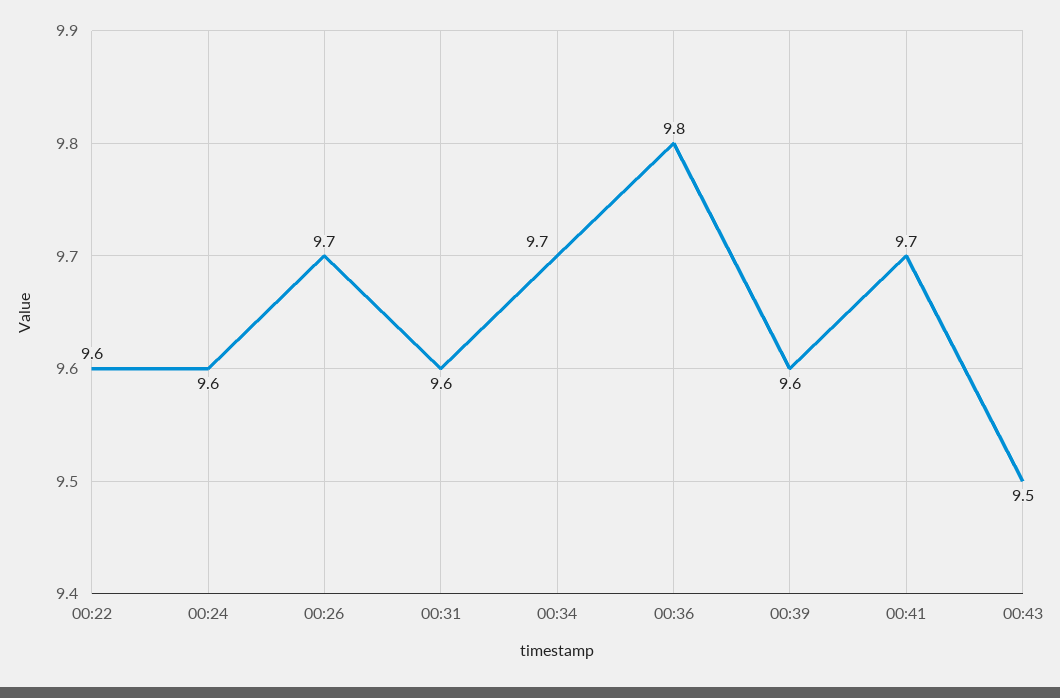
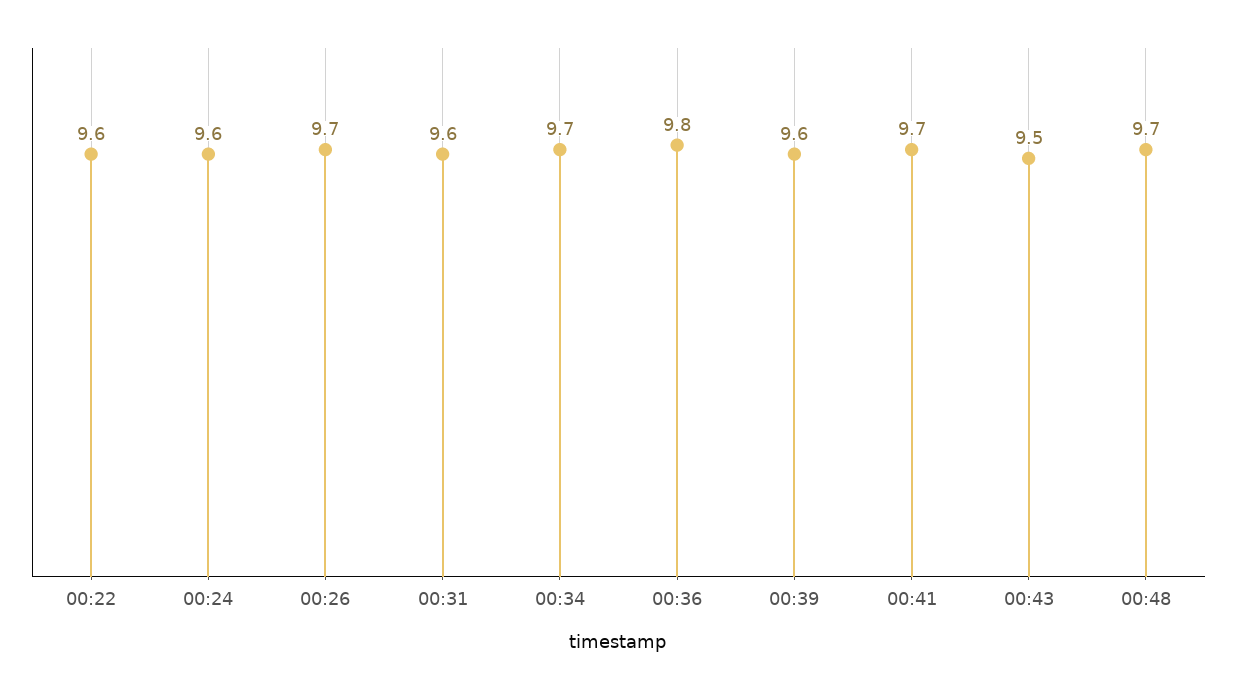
00:48: none -> 9.7

